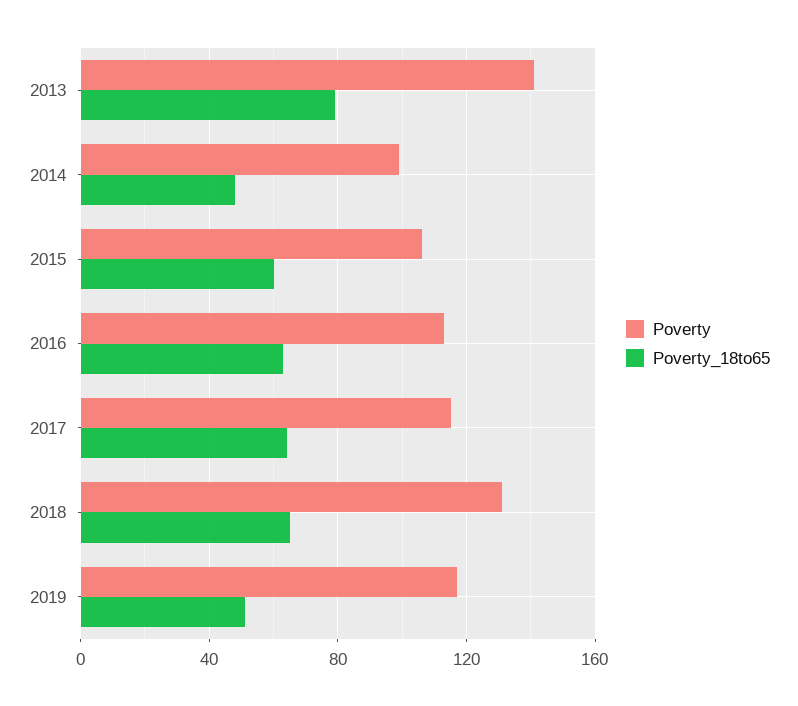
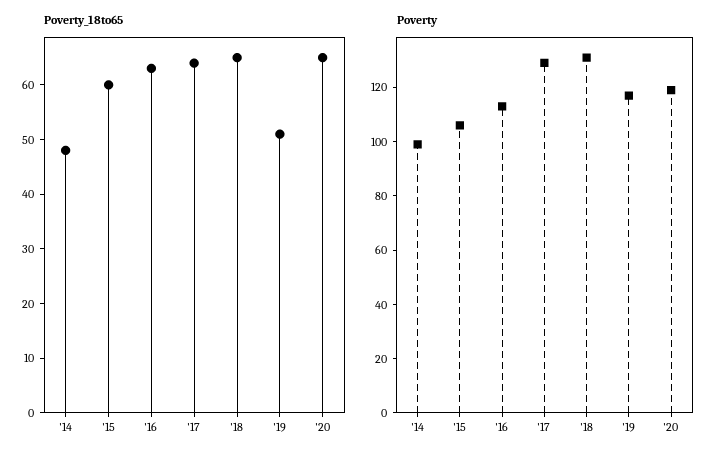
Poverty, 2013: 140 -> none
Poverty_18to65, 2013: 80 -> none
Poverty, 2017: 115 -> 130
Poverty_18to65, '20: none -> 65
Poverty, '20: none -> 120

